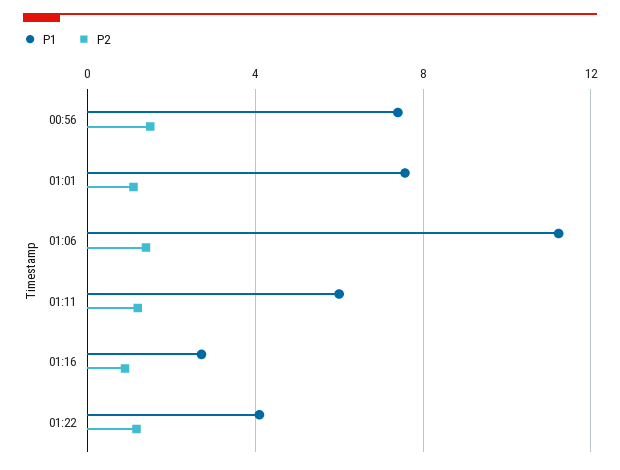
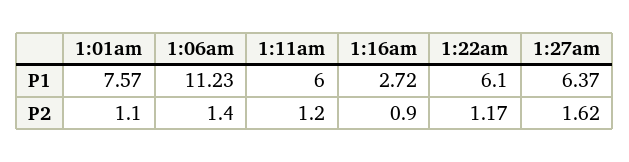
P1, 00:56: 7.5 -> none
P2, 00:56: 1.5 -> none
P1, 01:22: 4 -> 6.1
P1, 1:27am: none -> 6.37
P2, 1:27am: none -> 1.62

